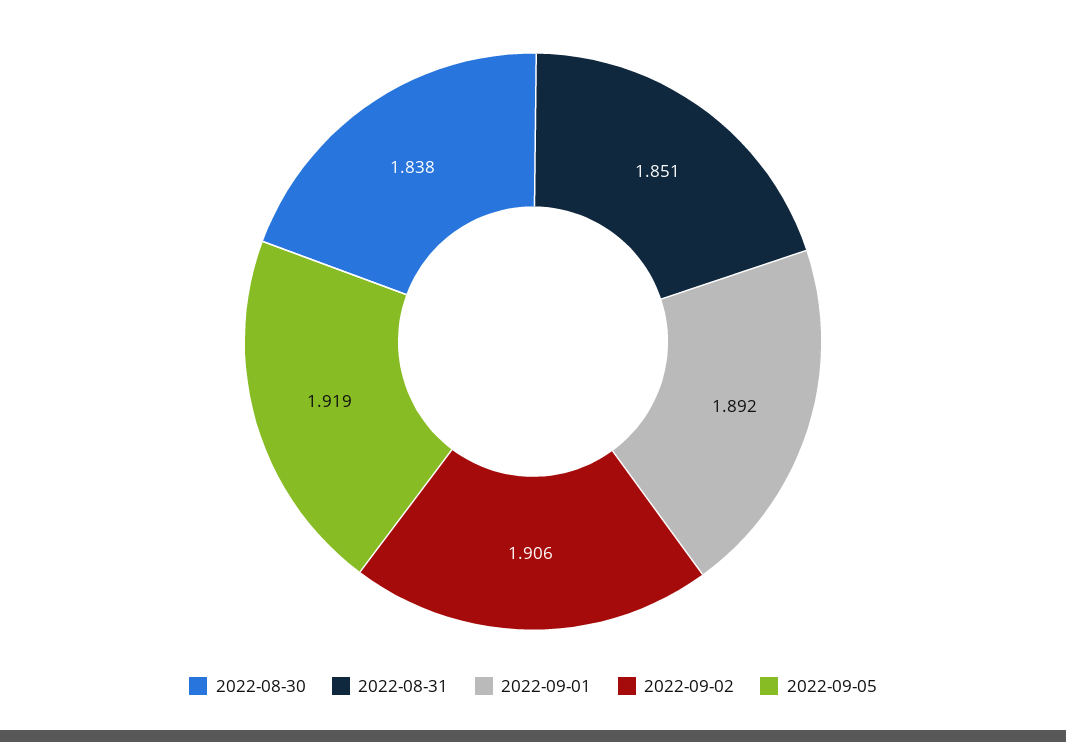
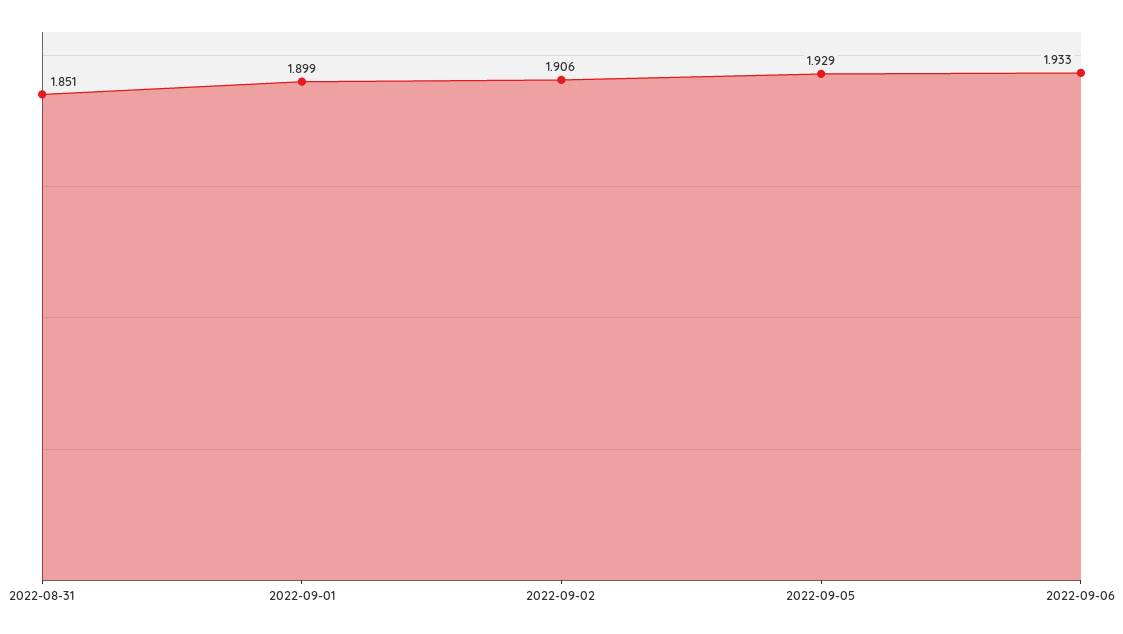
2022-08-30: 1.838 -> none
2022-09-01: 1.892 -> 1.899
2022-09-05: 1.919 -> 1.929
2022-09-06: none -> 1.933

